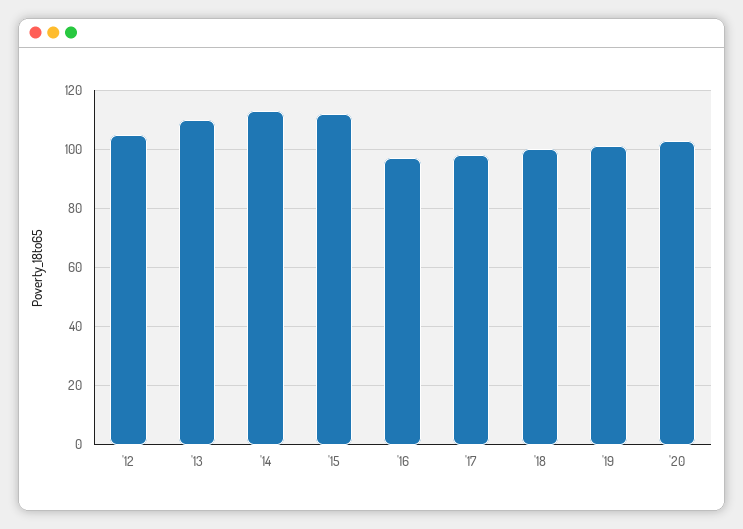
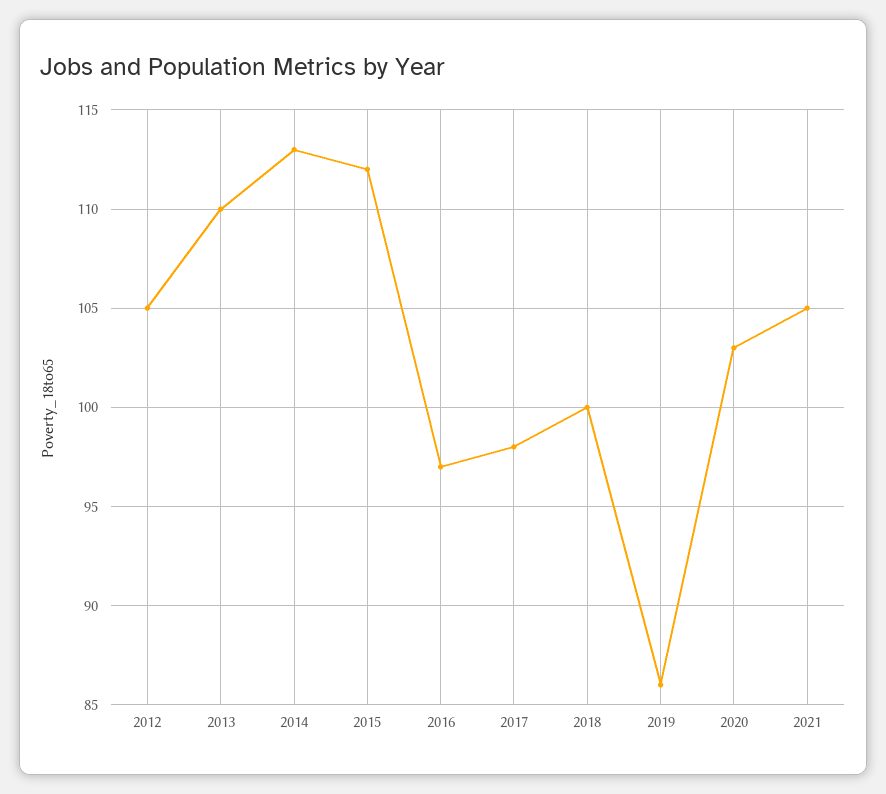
'19: 100 -> 86
2021: none -> 105

